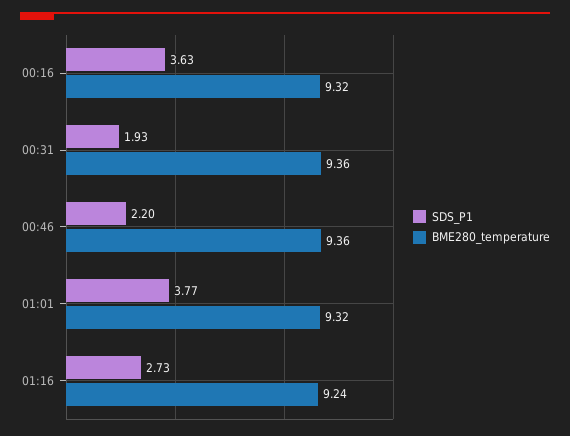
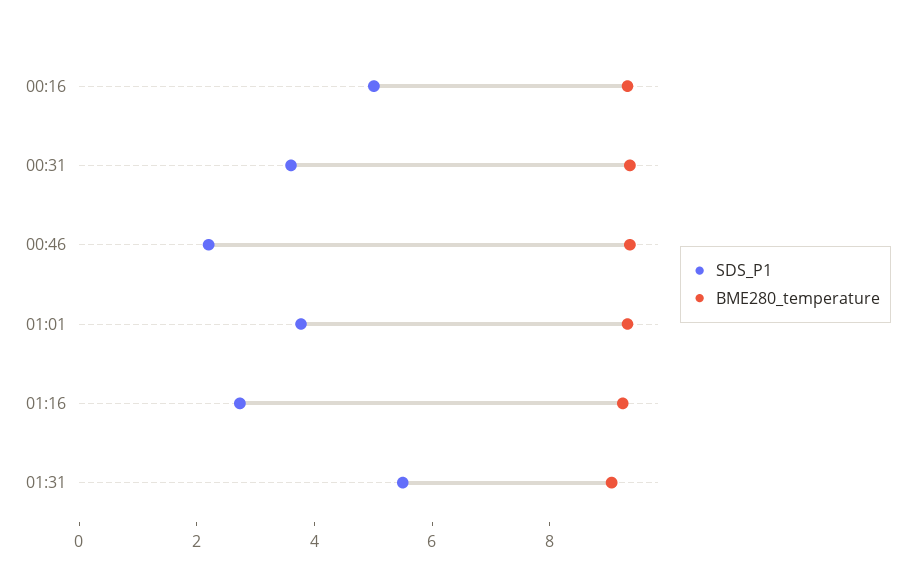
SDS_P1, 00:16: 3.63 -> 5
SDS_P1, 00:31: 1.93 -> 3.5
SDS_P1, 01:31: none -> 5.5
BME280_temperature, 01:31: none -> 9

